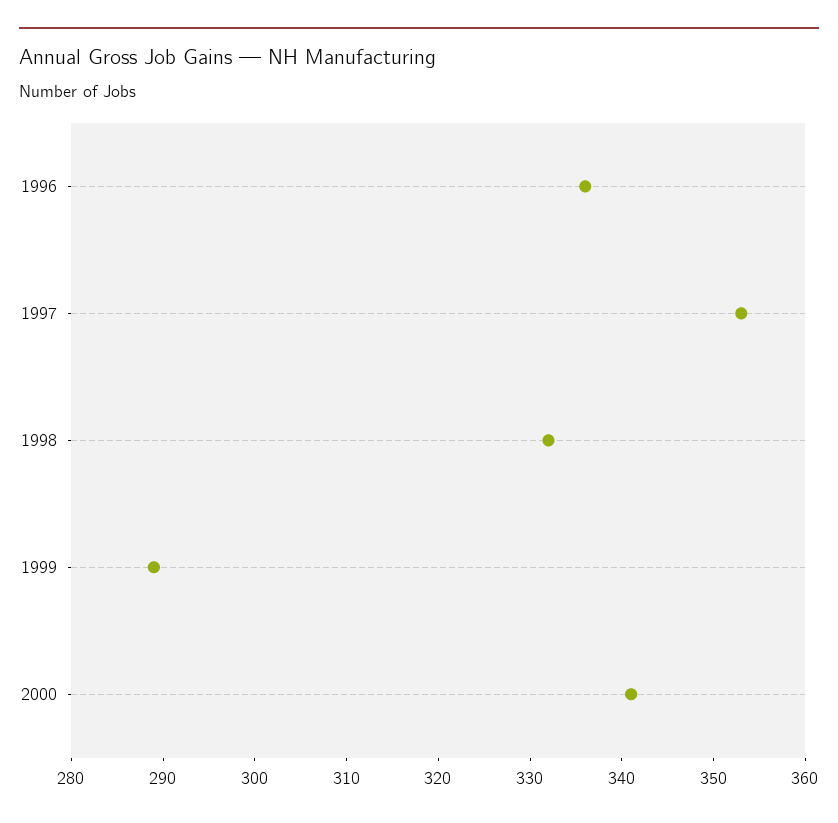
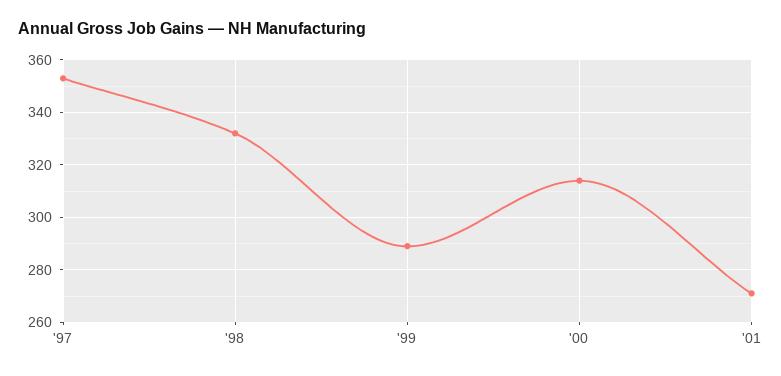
1996: 336 -> none
2000: 341 -> 315
'01: none -> 270

